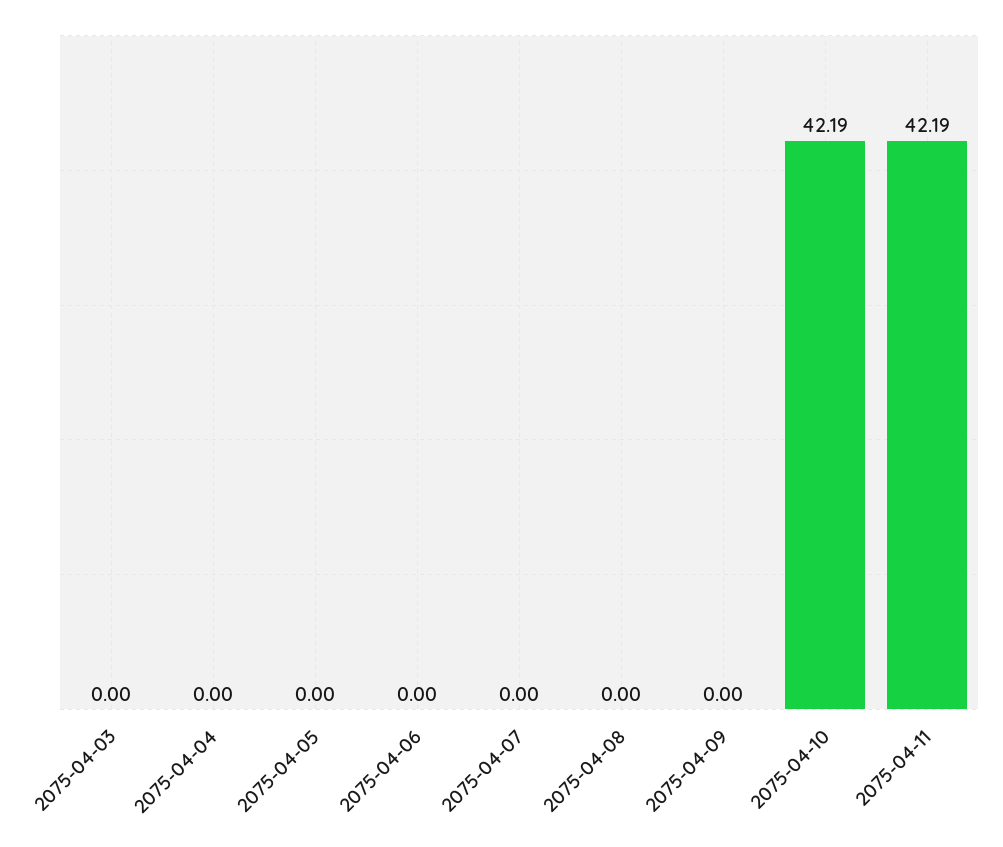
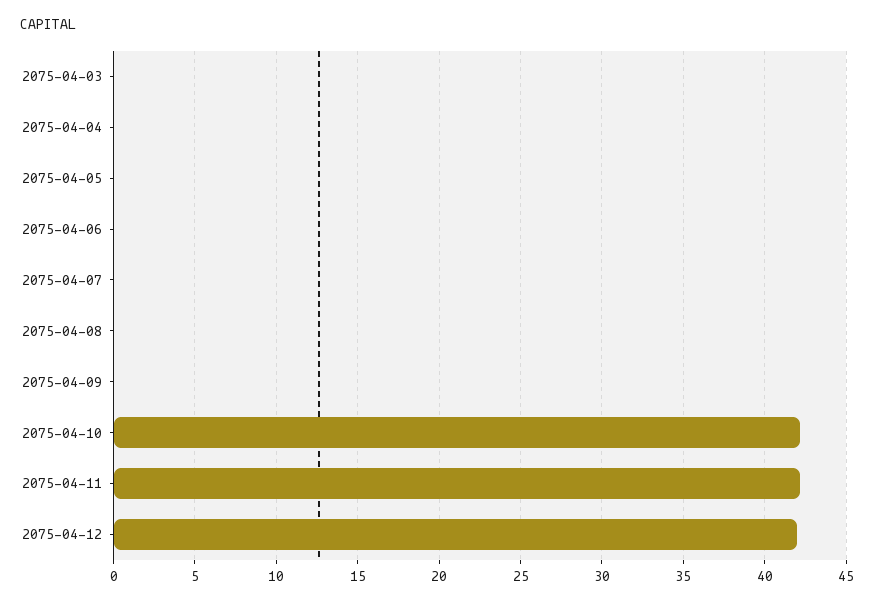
2075-04-12: none -> 42

